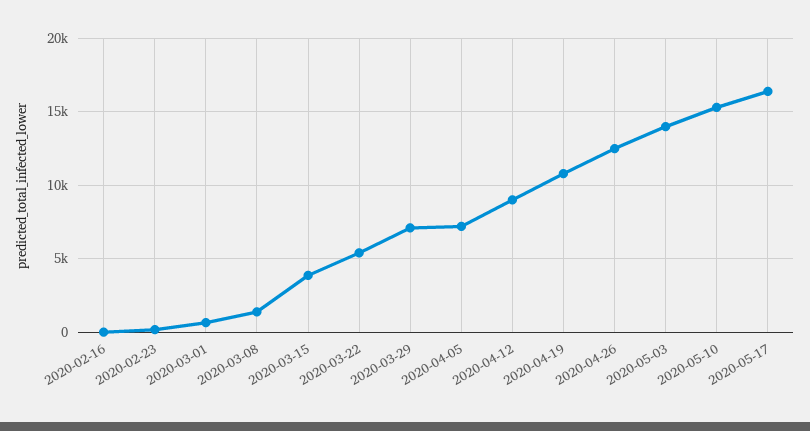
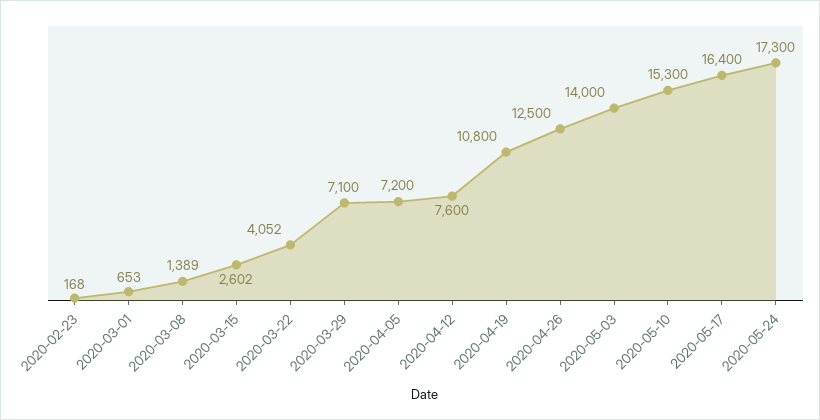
2020-02-16: 0 -> none
2020-03-15: 4000 -> 2602
2020-03-22: 5500 -> 4052
2020-04-12: 9000 -> 7600
2020-05-24: none -> 17300

